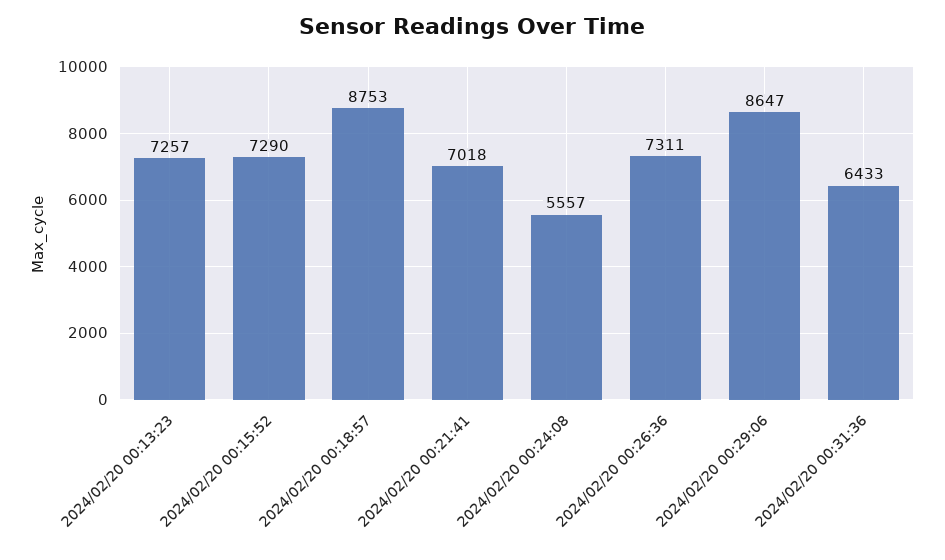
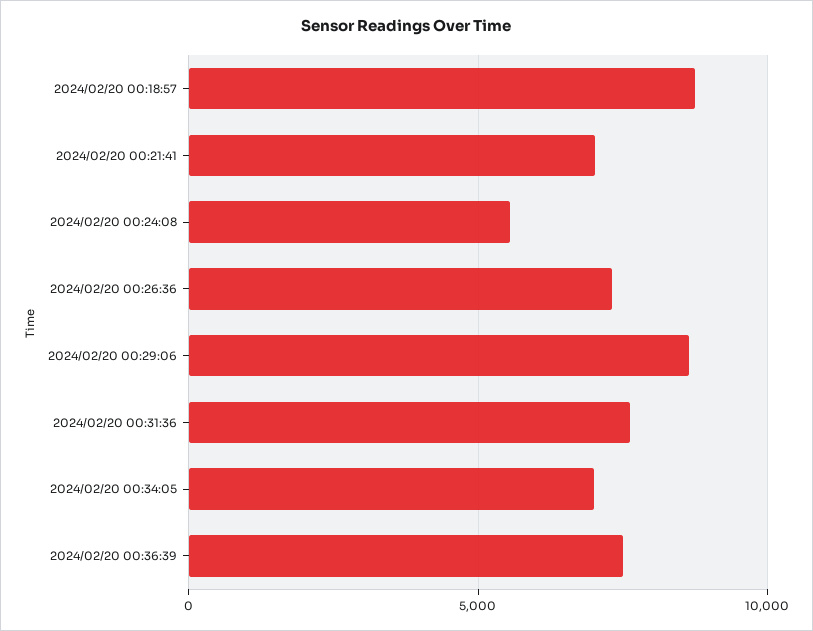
2024/02/20 00:13:23: 7257 -> none
2024/02/20 00:15:52: 7290 -> none
2024/02/20 00:31:36: 6433 -> 7500
2024/02/20 00:34:05: none -> 7000
2024/02/20 00:36:39: none -> 7500

